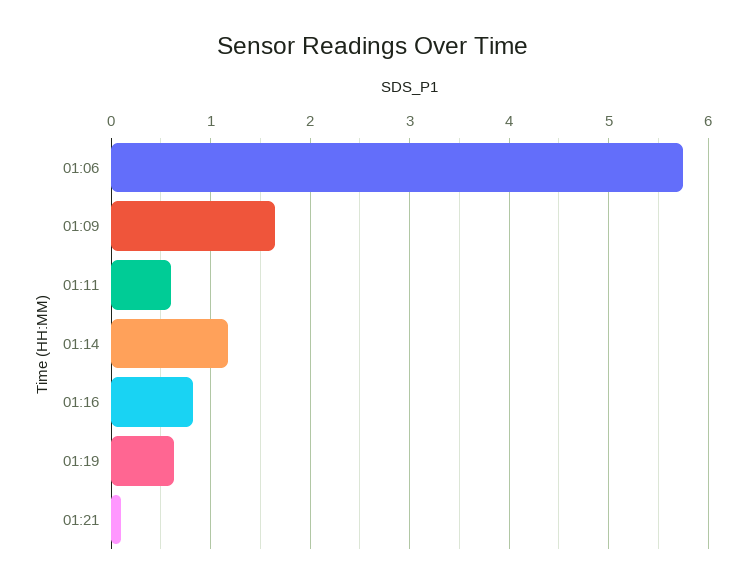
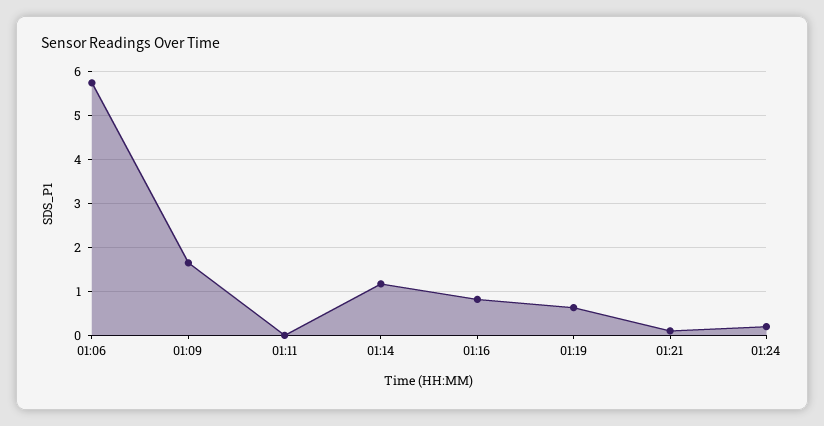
01:11: 0.6 -> 0
01:24: none -> 0.2

